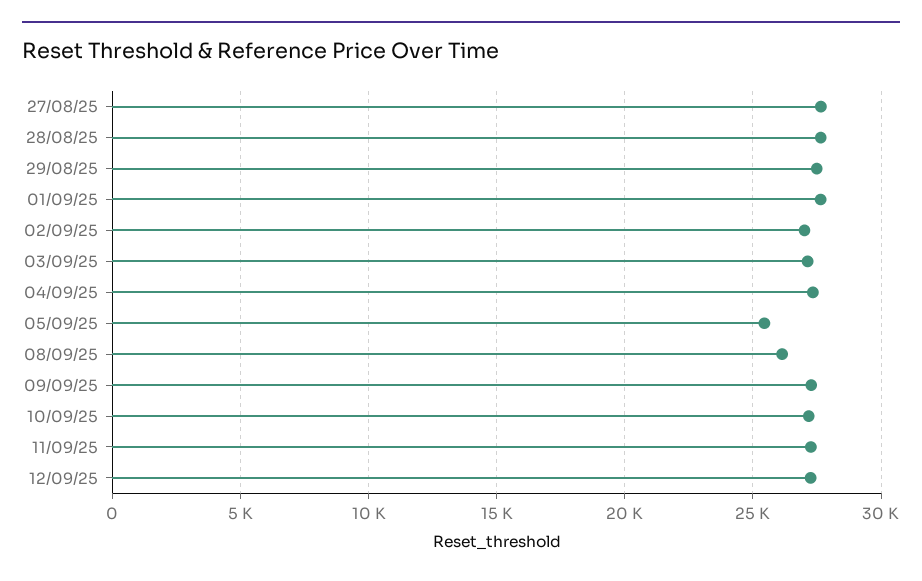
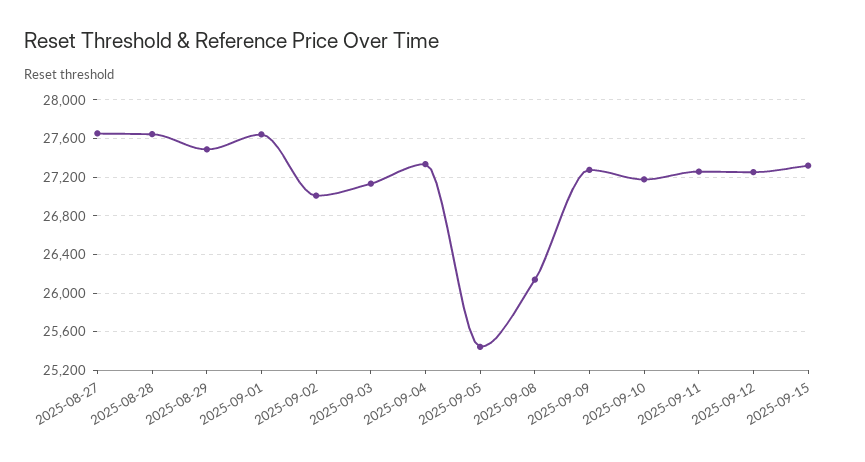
2025-09-15: none -> 27300

